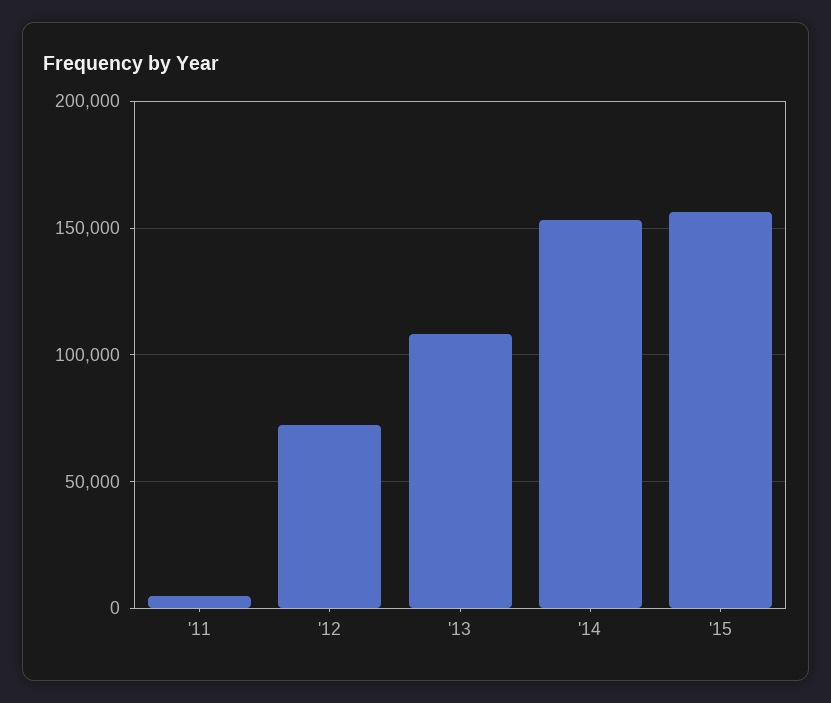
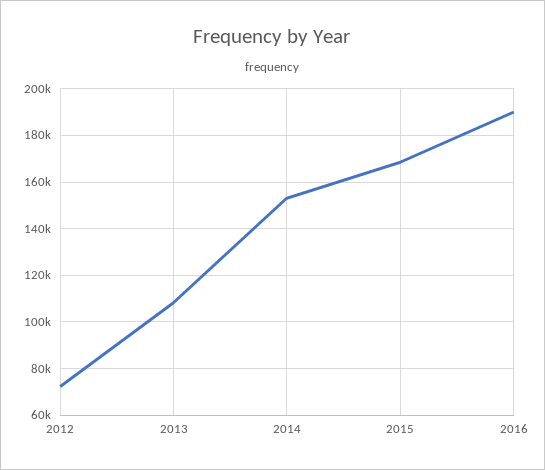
'11: 5000 -> none
'15: 155000 -> 170000
2016: none -> 190000

